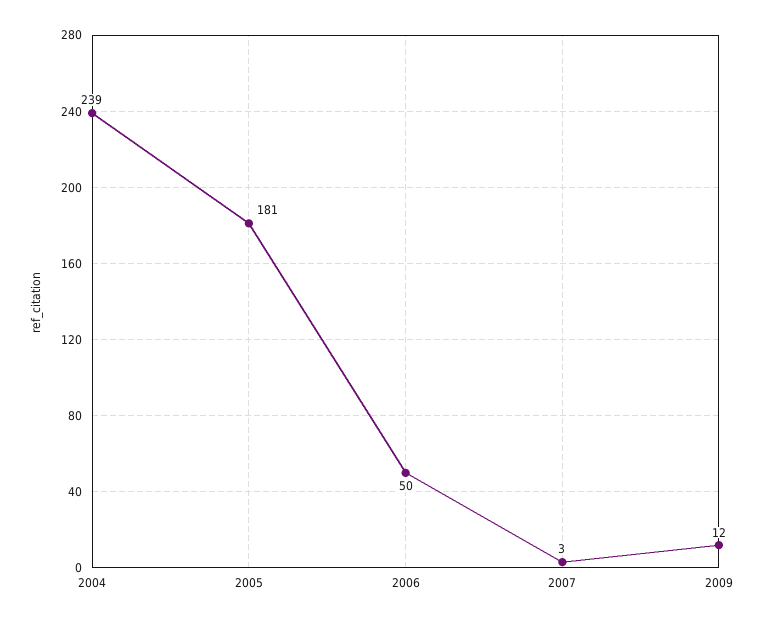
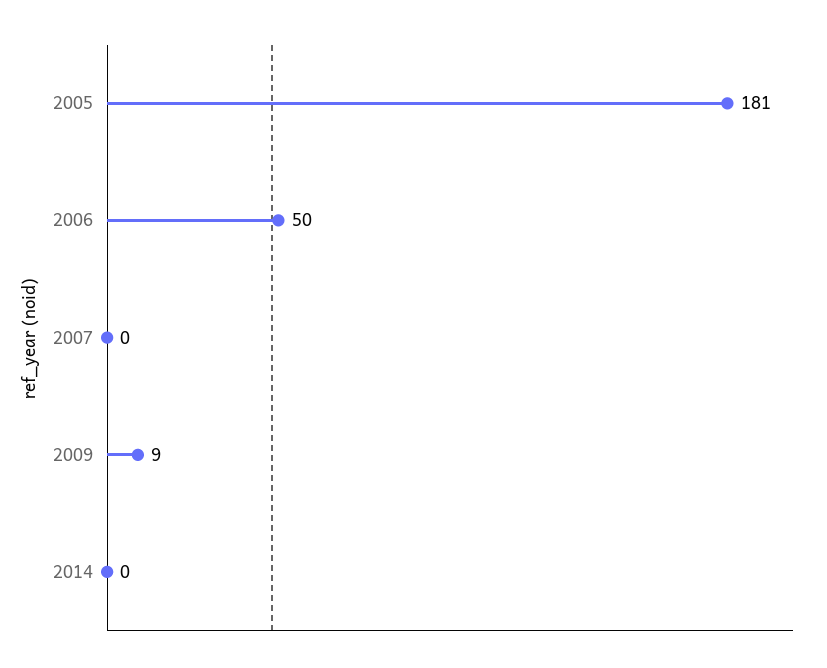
2004: 239 -> none
2007: 3 -> 0
2009: 12 -> 9
2014: none -> 0

